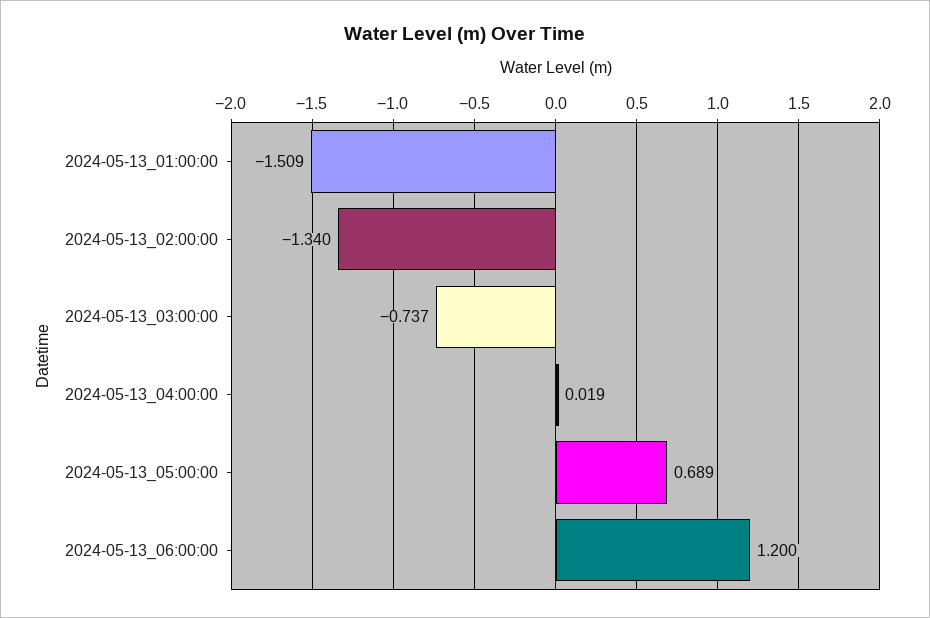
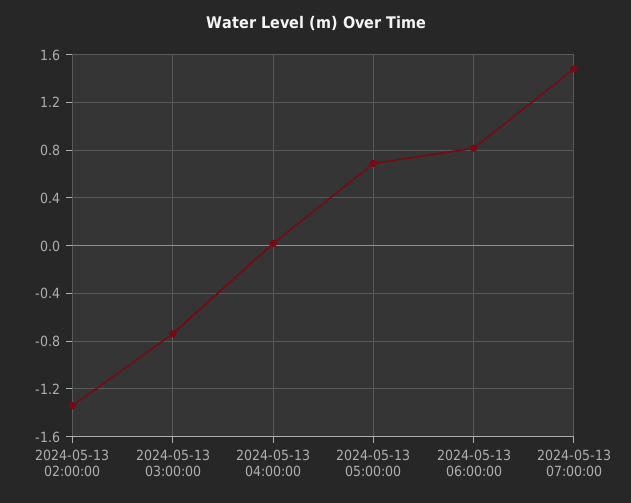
2024-05-13_01:00:00: -1.509 -> none
2024-05-13_06:00:00: 1.2 -> 0.8
2024-05-13 07:00:00: none -> 1.5

